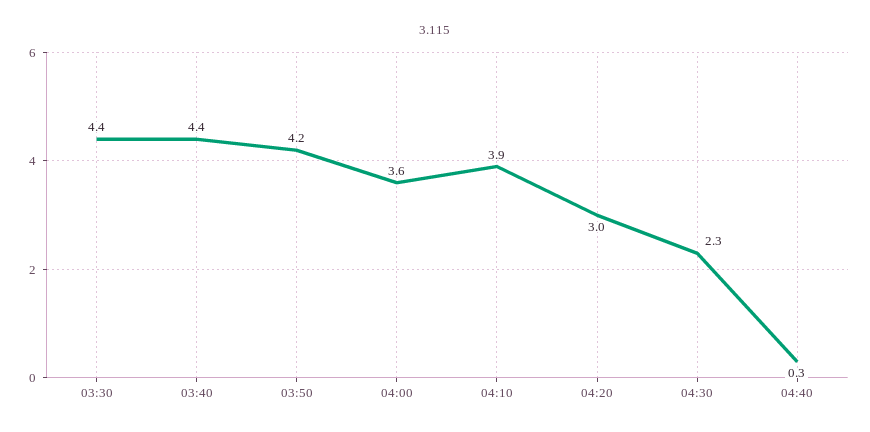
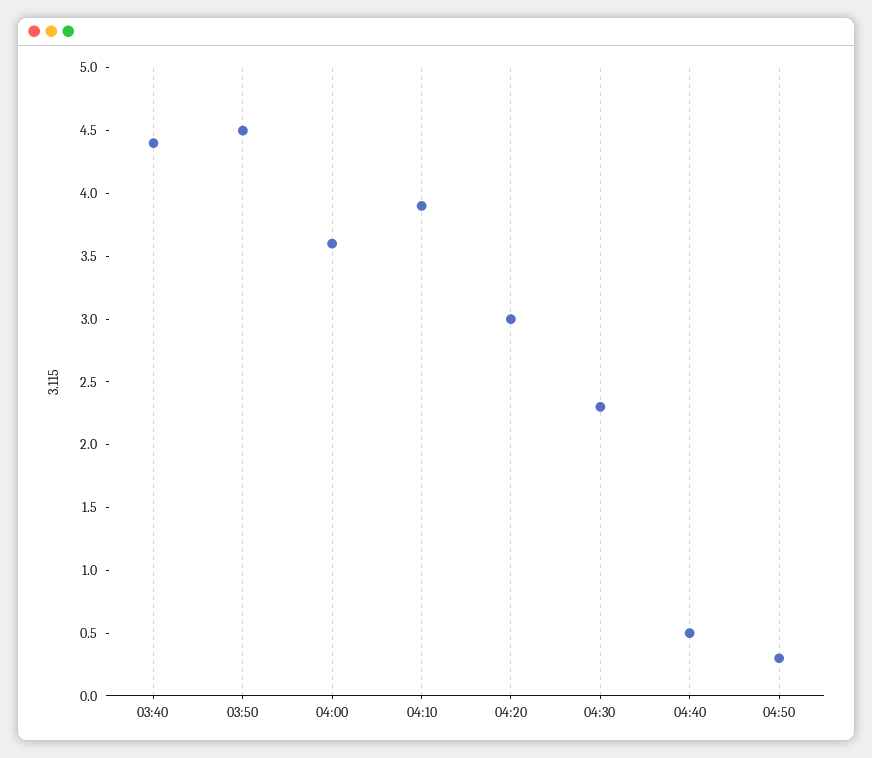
03:30: 4.4 -> none
03:50: 4.2 -> 4.5
04:40: 0.3 -> 0.5
04:50: none -> 0.3

